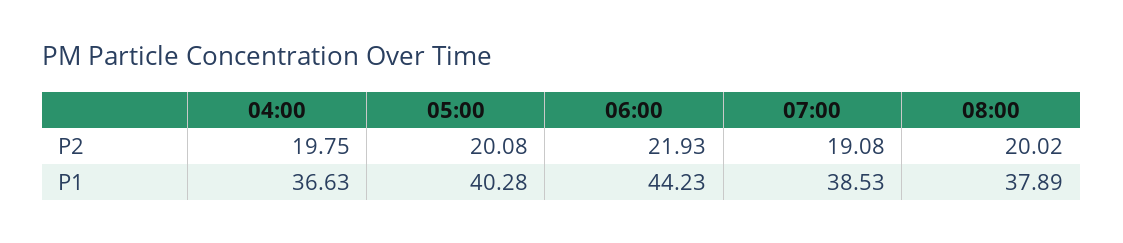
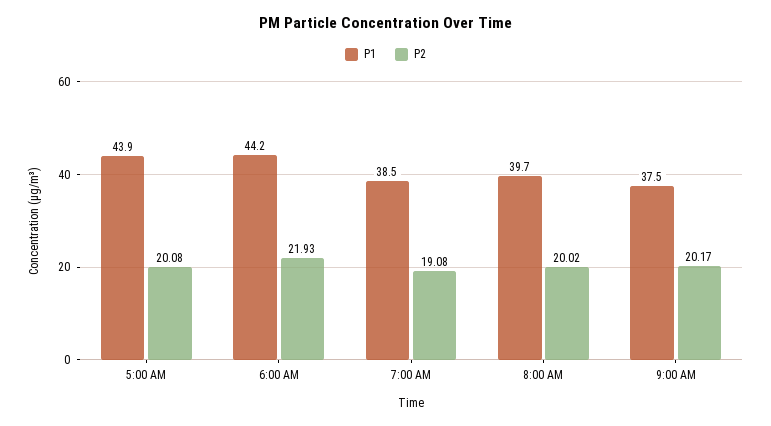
P2, 04:00: 19.75 -> none
P1, 04:00: 36.63 -> none
P1, 05:00: 40.28 -> 43.9
P1, 08:00: 37.89 -> 39.7
P1, 9:00 AM: none -> 37.5
P2, 9:00 AM: none -> 20.17

